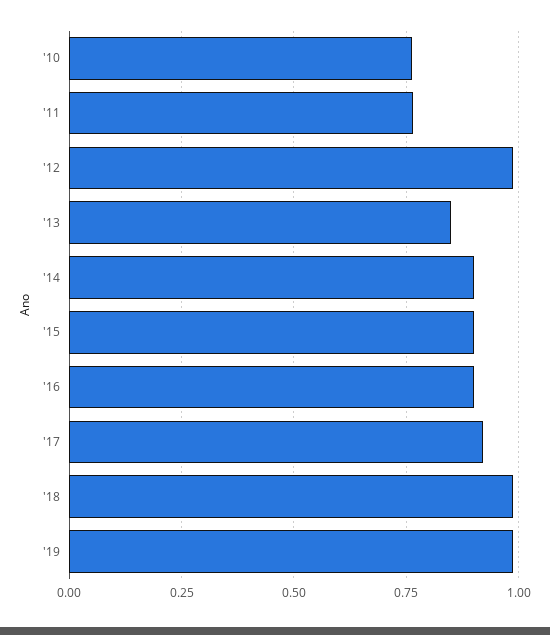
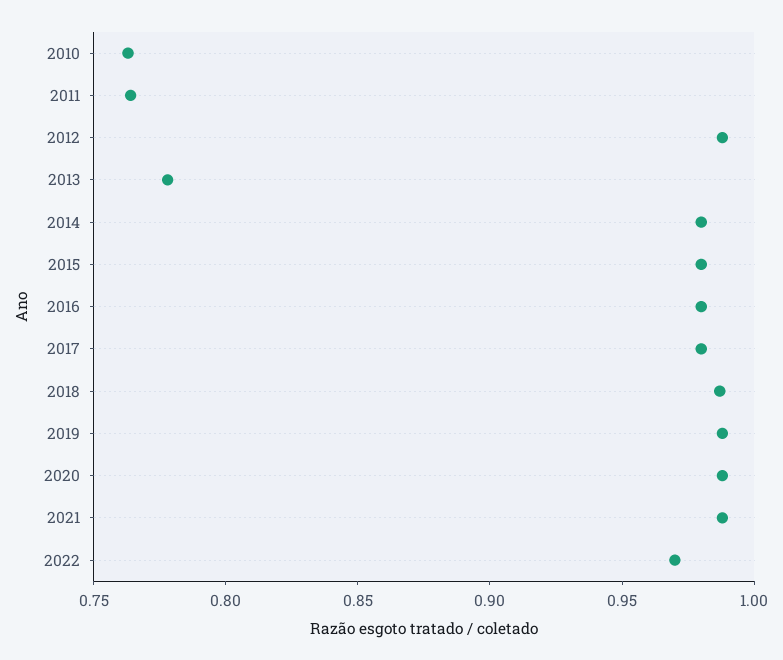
'13: 0.85 -> 0.78
'14: 0.9 -> 0.98
'15: 0.9 -> 0.98
'16: 0.9 -> 0.98
'17: 0.925 -> 0.98
2020: none -> 0.99
2021: none -> 0.99
2022: none -> 0.97

